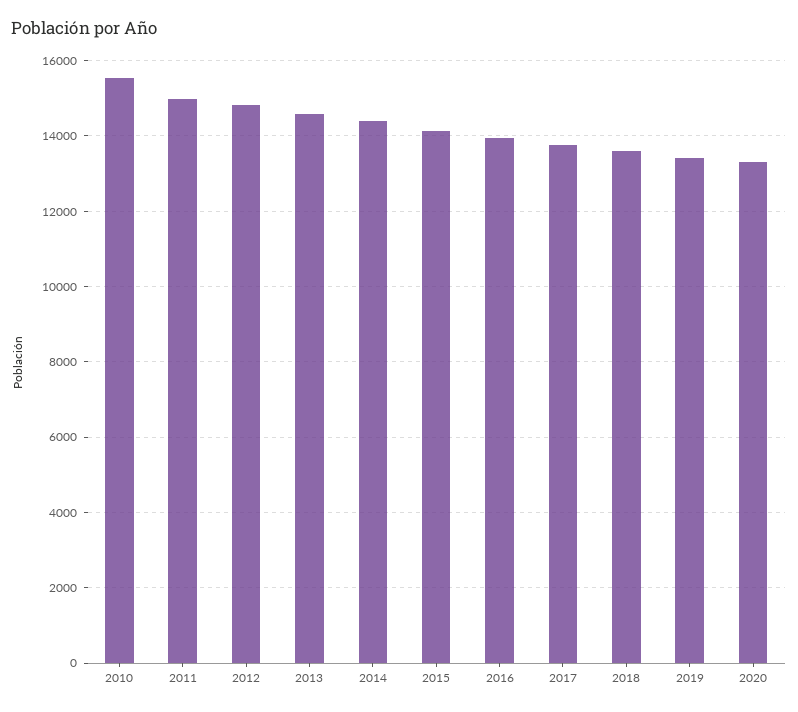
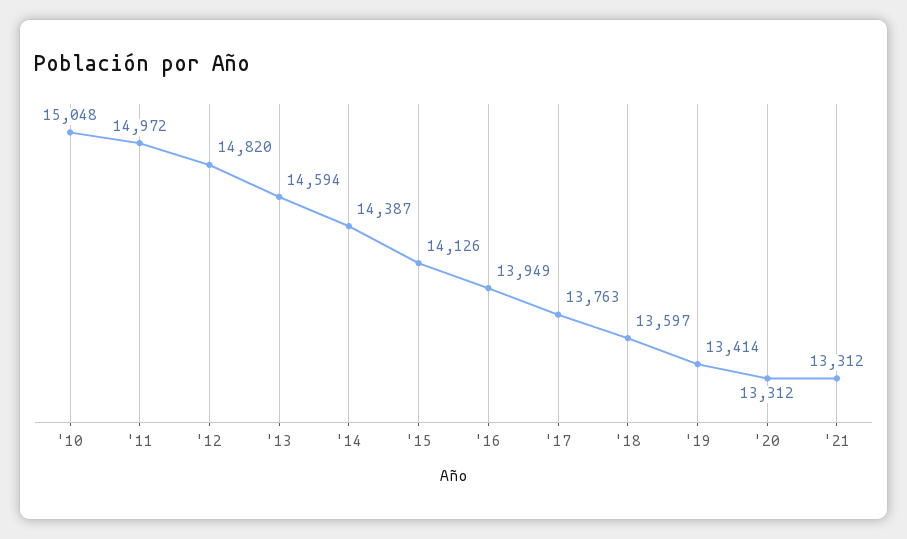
2010: 15600 -> 15048
'21: none -> 13312

